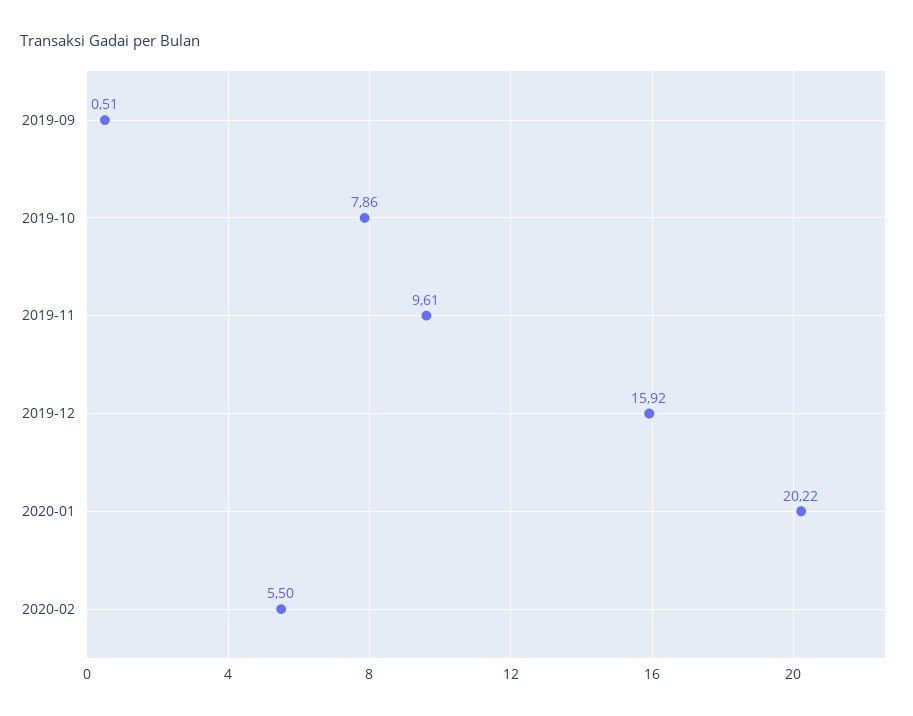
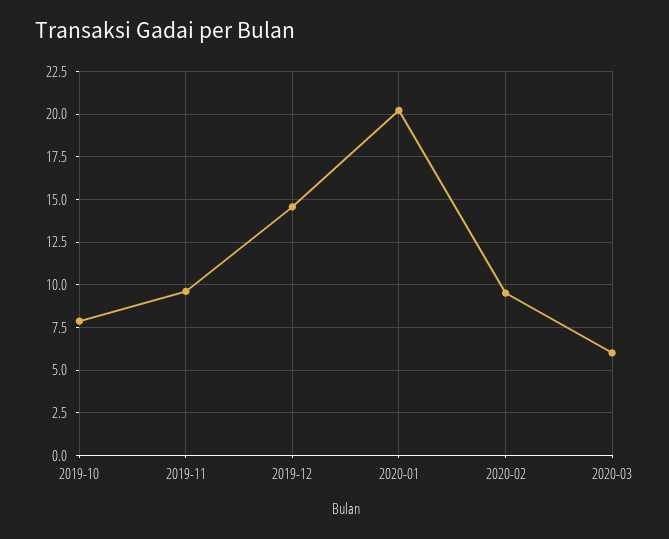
2019-09: 0.51 -> none
2019-12: 15.92 -> 14.5
2020-02: 5.5 -> 9.5
2020-03: none -> 6

